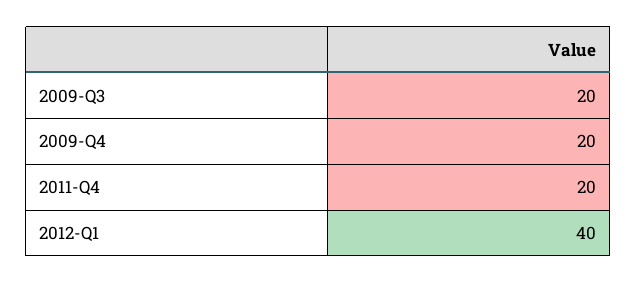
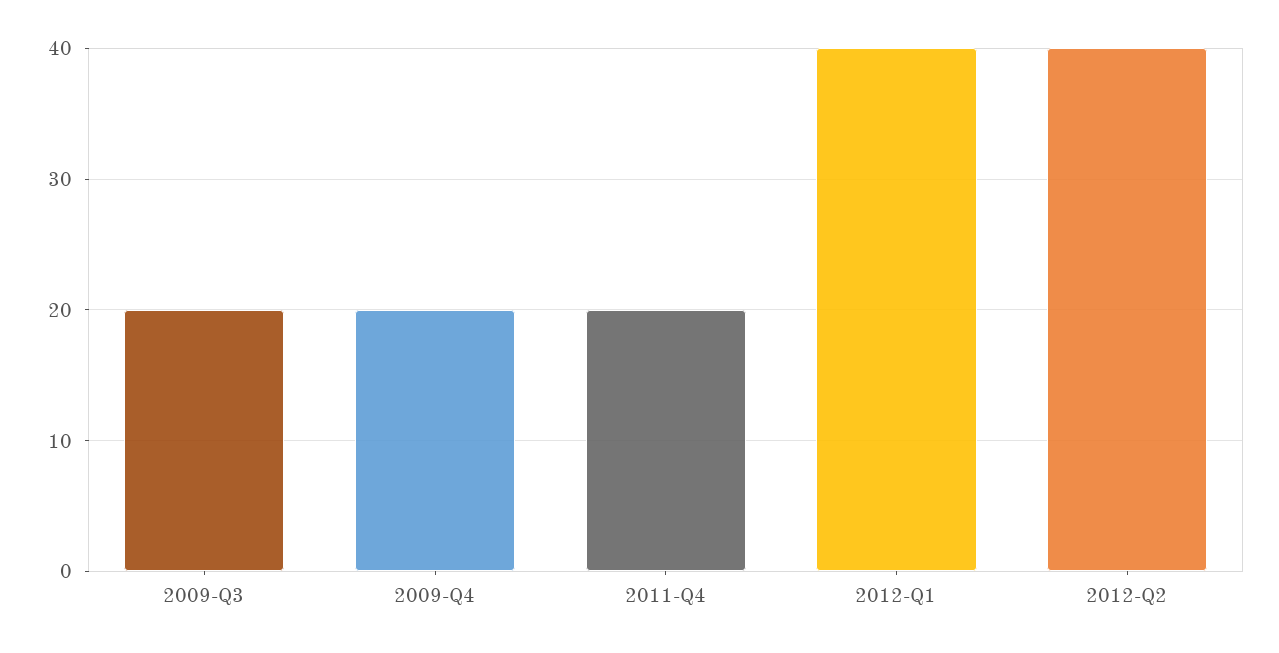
2012-Q2: none -> 40

